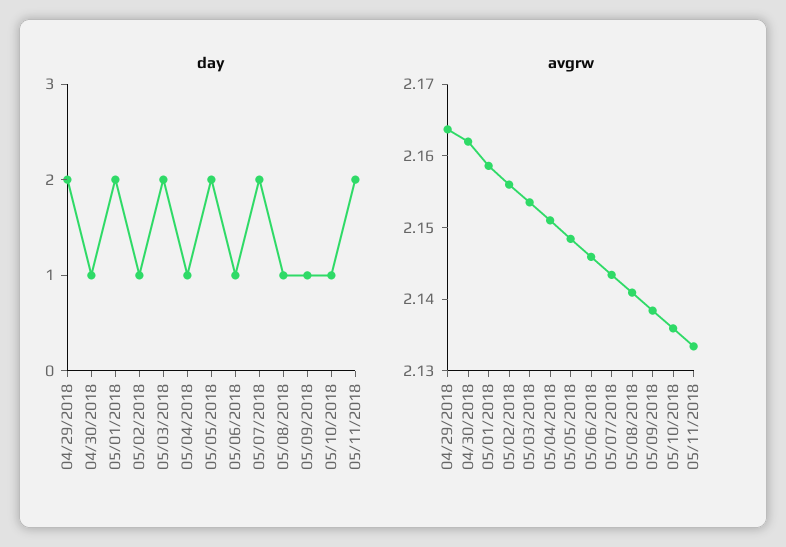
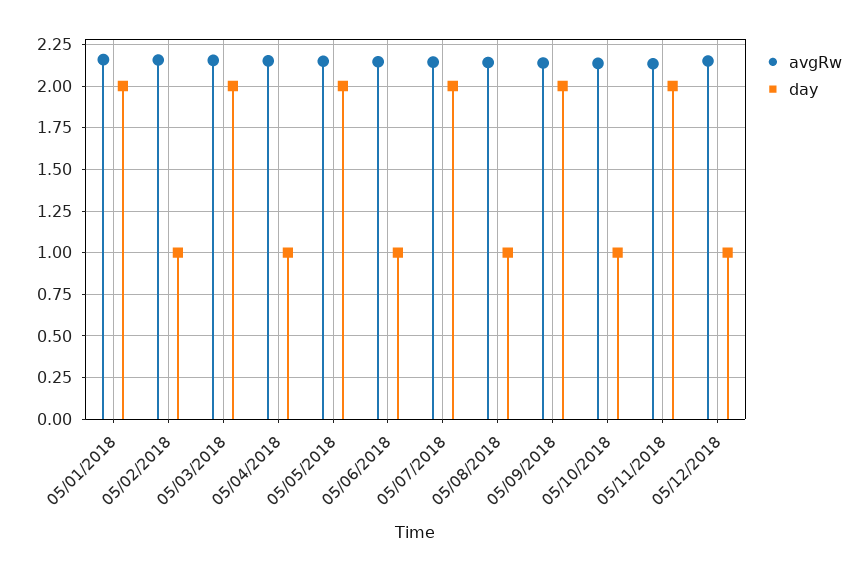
day, 04/29/2018: 2 -> none
day, 04/30/2018: 1 -> none
day, 05/09/2018: 1 -> 2
avgrw, 04/29/2018: 2.164 -> none
avgrw, 04/30/2018: 2.162 -> none
avgrw, 05/12/2018: none -> 2.15
day, 05/12/2018: none -> 1

